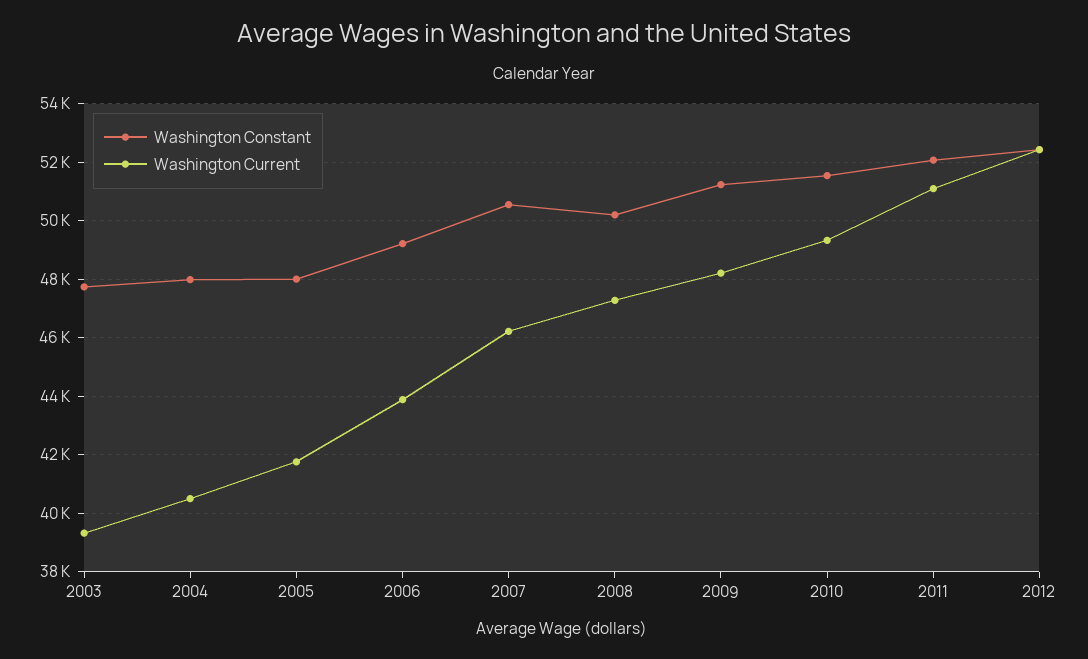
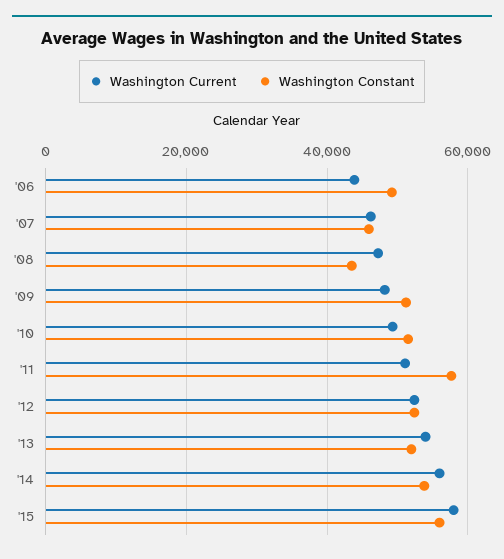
Washington Constant, 2003: 47750 -> none
Washington Current, 2003: 39250 -> none
Washington Constant, 2004: 48000 -> none
Washington Current, 2004: 40500 -> none
Washington Constant, 2005: 48000 -> none
Washington Current, 2005: 41750 -> none
Washington Constant, 2007: 50500 -> 46000
Washington Constant, 2008: 50250 -> 44000
Washington Constant, 2011: 52000 -> 58000
Washington Current, '13: none -> 54000
Washington Constant, '13: none -> 52000
Washington Current, '14: none -> 56000
Washington Constant, '14: none -> 54000
Washington Current, '15: none -> 58000
Washington Constant, '15: none -> 56000

